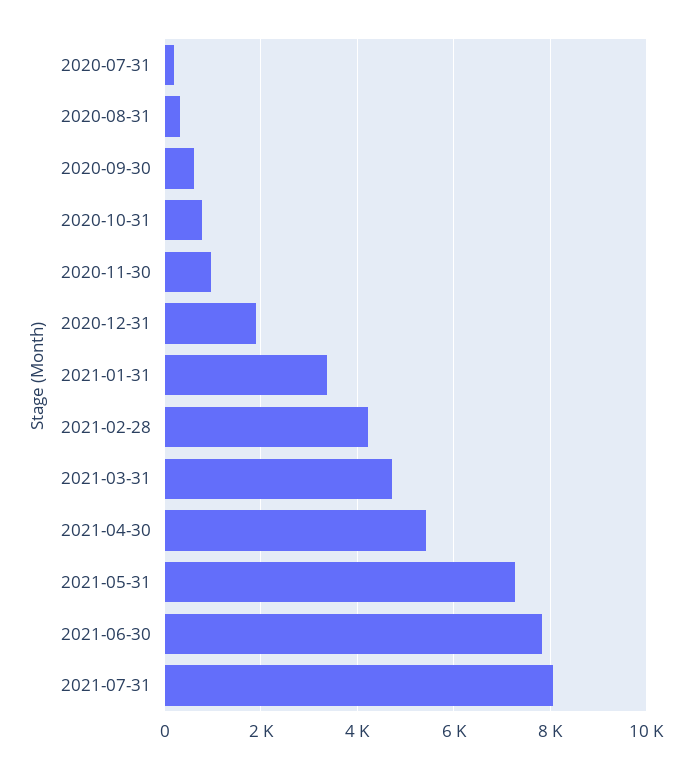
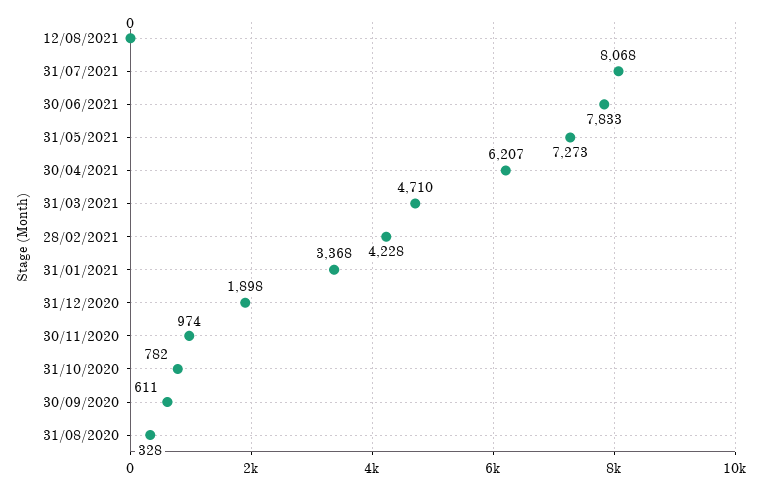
2020-07-31: 200 -> none
2021-04-30: 5400 -> 6207
12/08/2021: none -> 0

